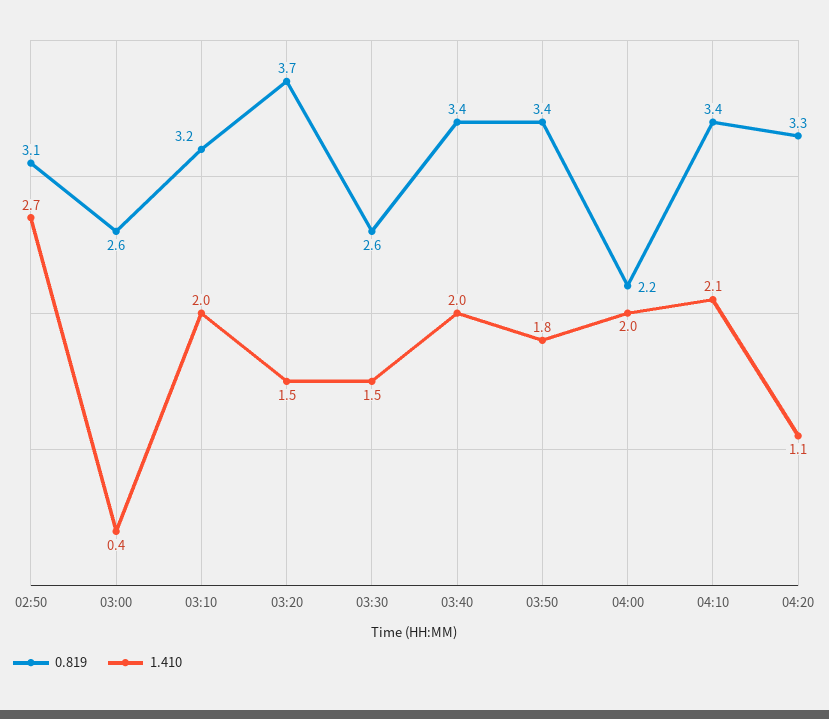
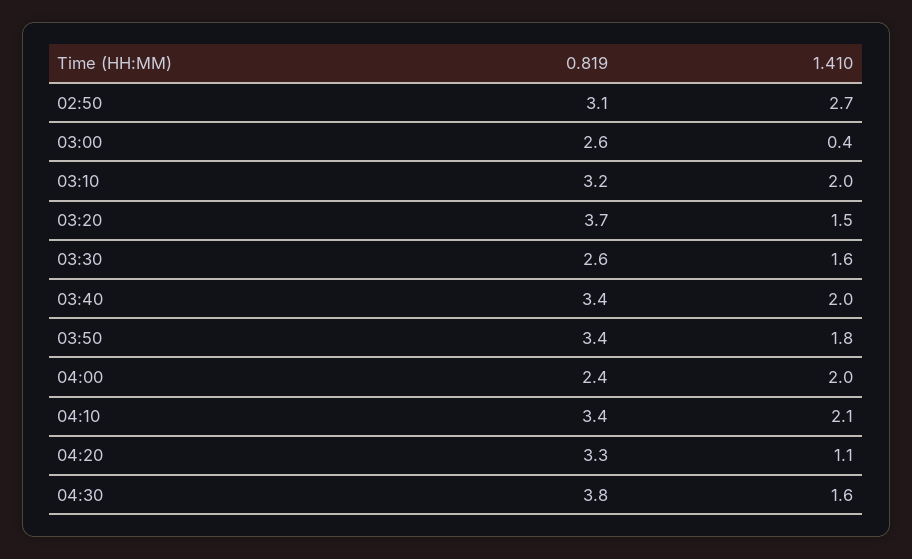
1.410, 03:30: 1.5 -> 1.6
0.819, 04:00: 2.2 -> 2.4
0.819, 04:30: none -> 3.8
1.410, 04:30: none -> 1.6

